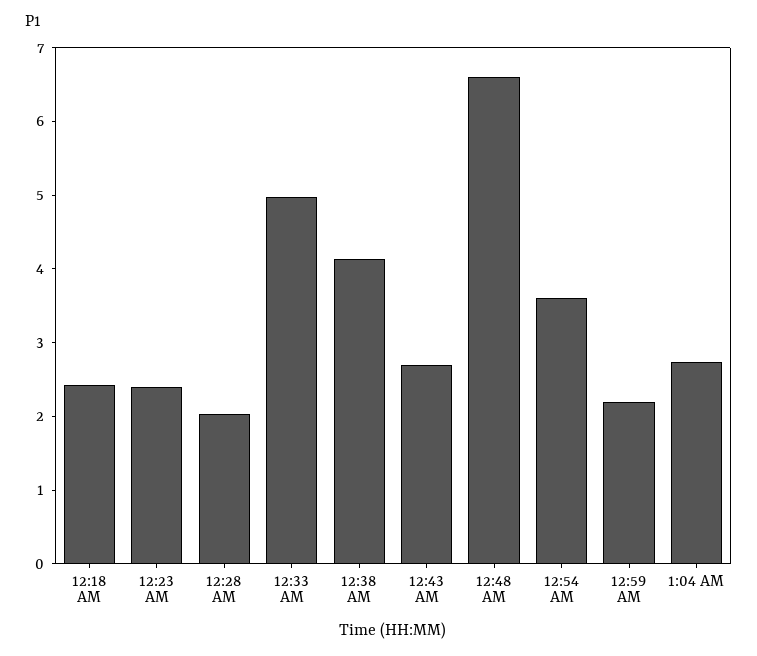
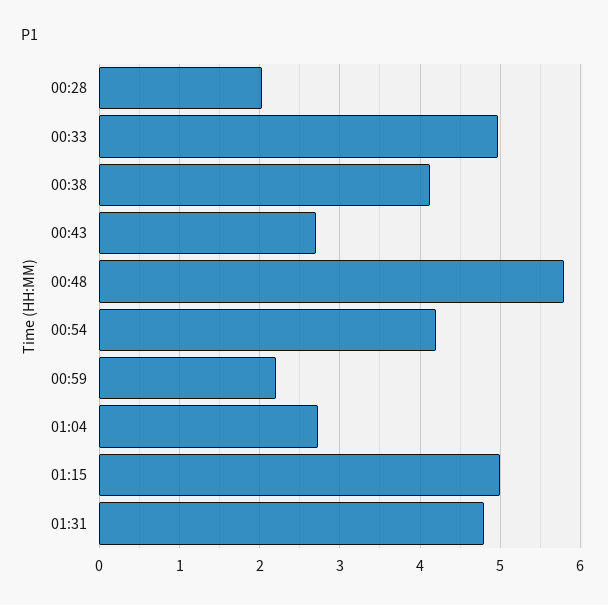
12:18 AM: 2.4 -> none
12:23 AM: 2.4 -> none
12:48 AM: 6.6 -> 5.8
12:54 AM: 3.6 -> 4.2
01:15: none -> 5
01:31: none -> 4.8

